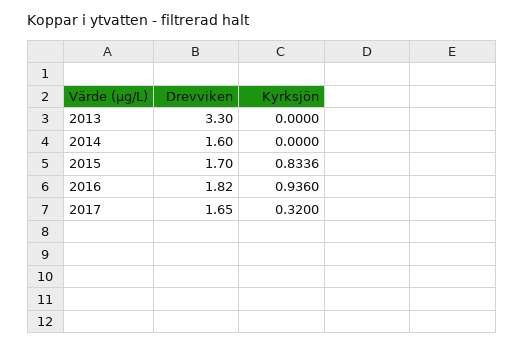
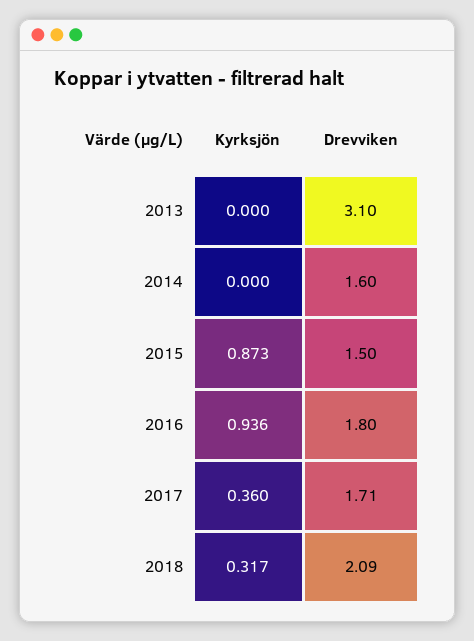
Drevviken, 2013: 3.3 -> 3.1
Drevviken, 2015: 1.7 -> 1.5
Kyrksjön, 2015: 0.8336 -> 0.873
Drevviken, 2016: 1.82 -> 1.8
Drevviken, 2017: 1.65 -> 1.71
Kyrksjön, 2017: 0.32 -> 0.36
Kyrksjön, 2018: none -> 0.317
Drevviken, 2018: none -> 2.09

